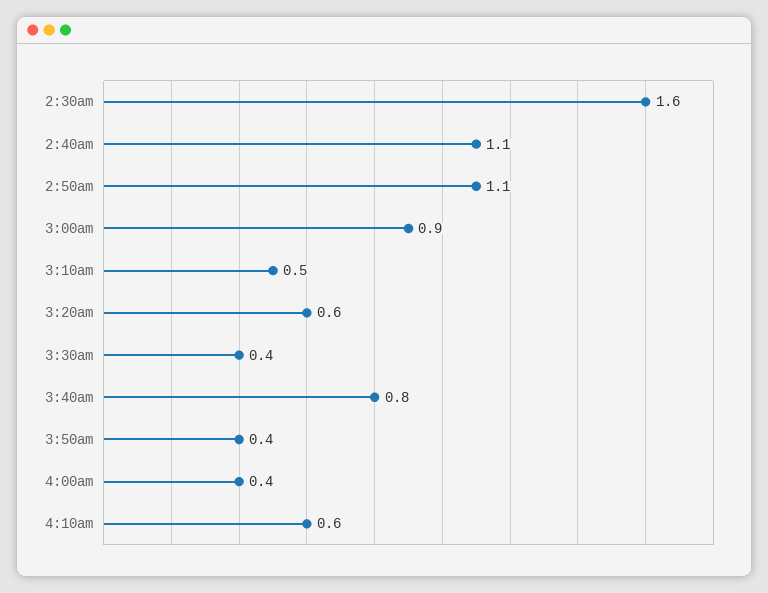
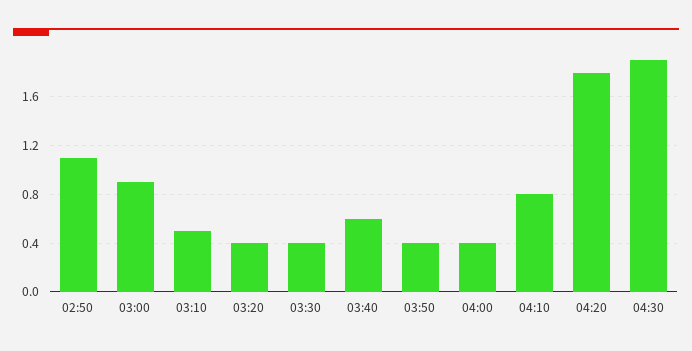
2:30am: 1.6 -> none
2:40am: 1.1 -> none
3:20am: 0.6 -> 0.4
3:40am: 0.8 -> 0.6
4:10am: 0.6 -> 0.8
04:20: none -> 1.8
04:30: none -> 1.9

